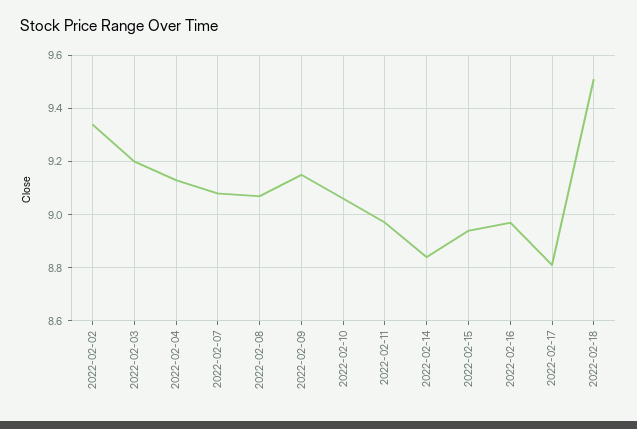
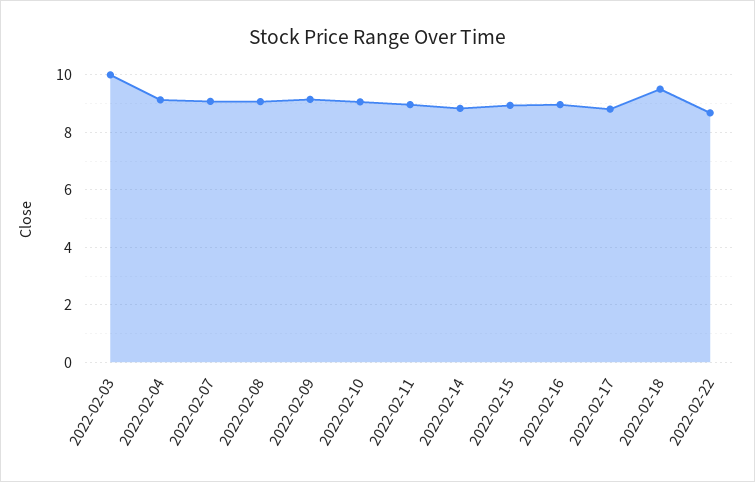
2022-02-02: 9.35 -> none
2022-02-03: 9.2 -> 10
2022-02-22: none -> 8.75

